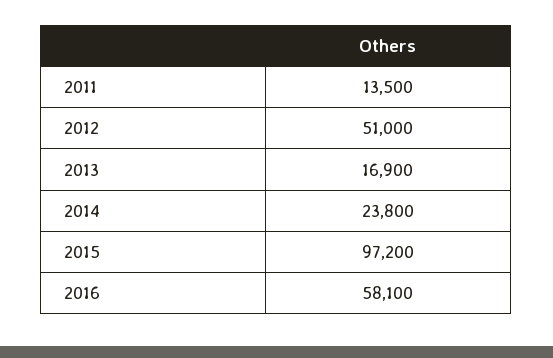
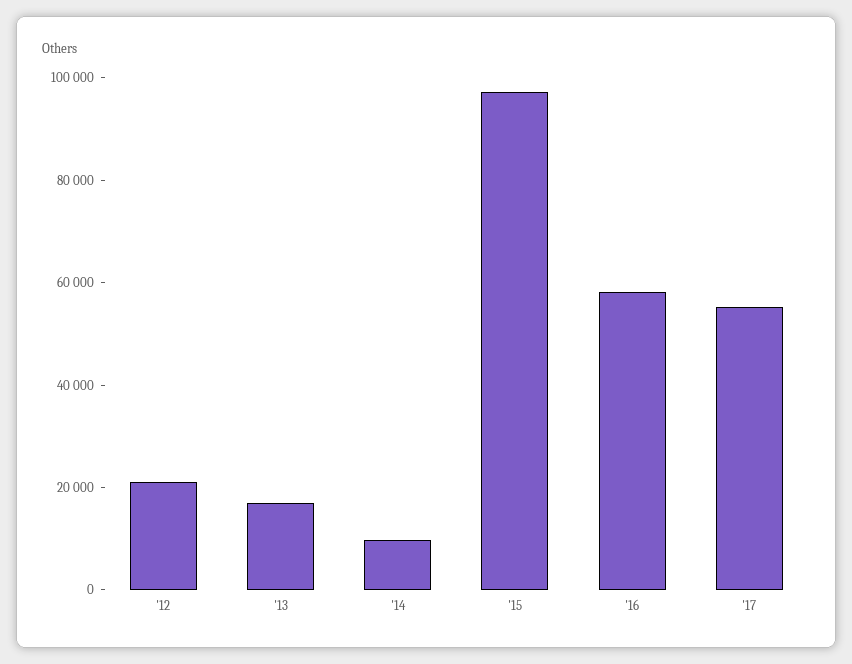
2011: 13500 -> none
2012: 51000 -> 20000
2014: 23800 -> 10000
'17: none -> 55000

